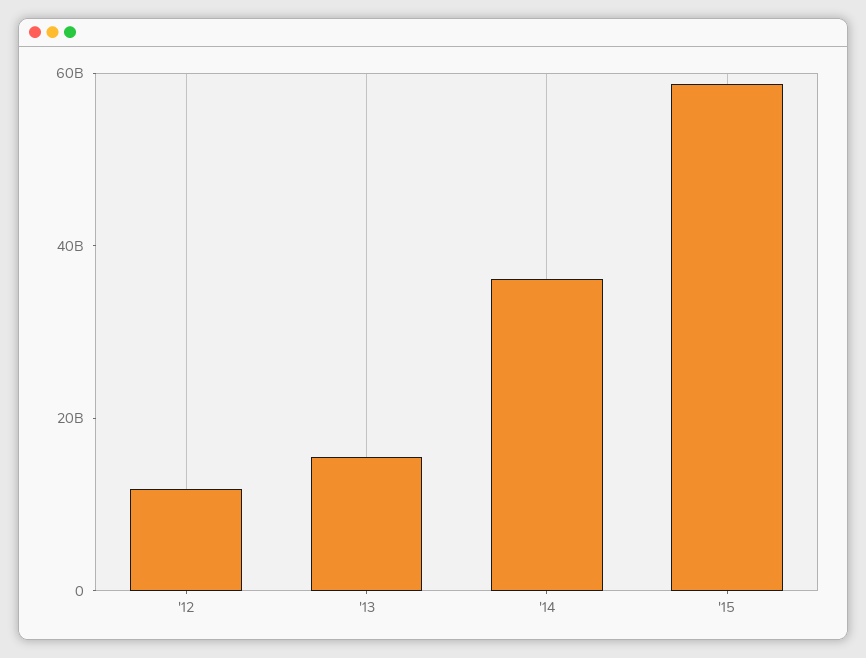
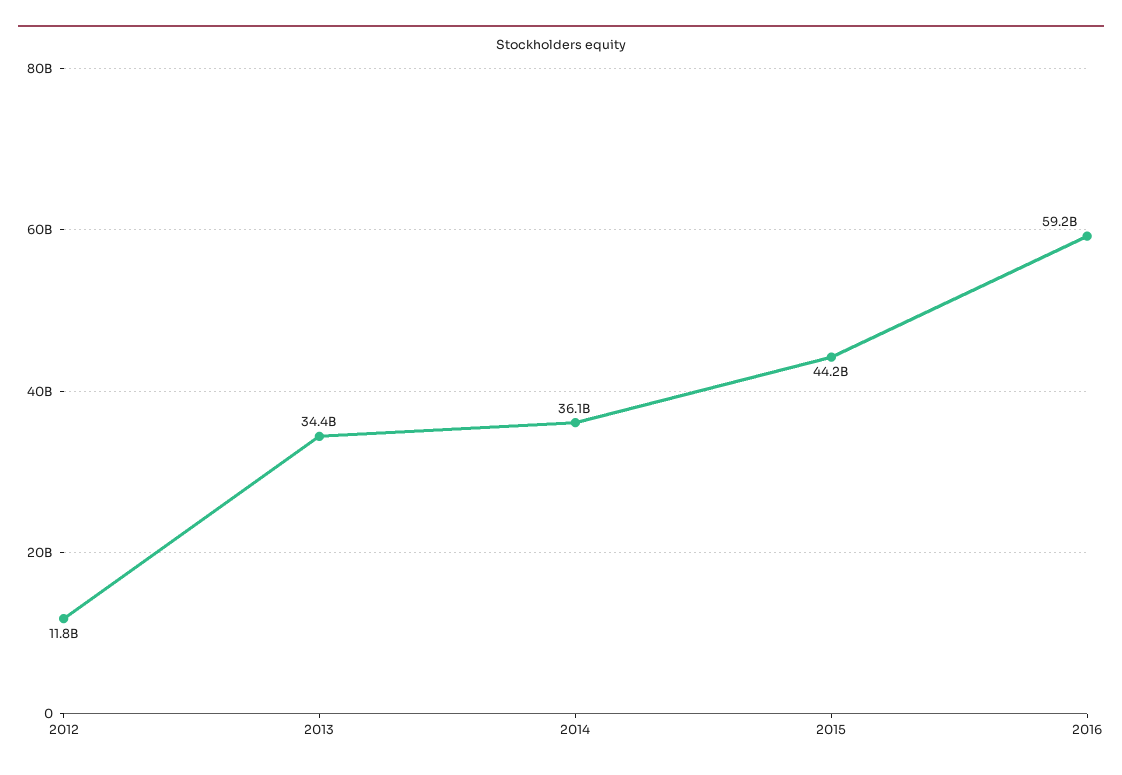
'13: 15000000000 -> 34400000000
'15: 60000000000 -> 44200000000
2016: none -> 59200000000

